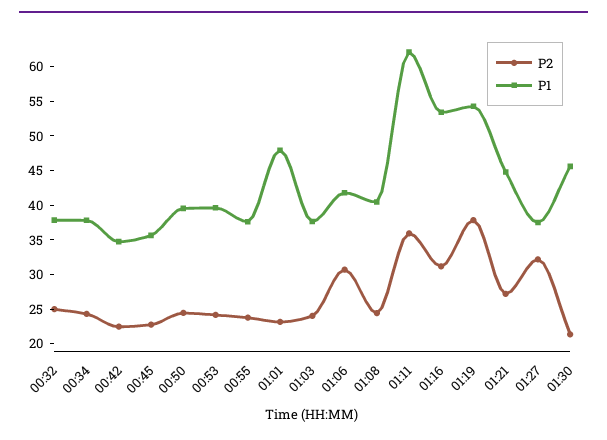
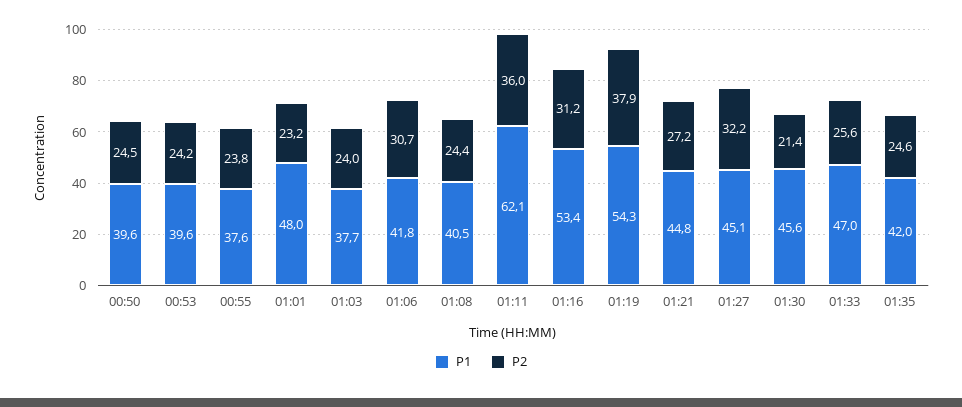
P2, 00:32: 25 -> none
P1, 00:32: 37.5 -> none
P2, 00:34: 25 -> none
P1, 00:34: 37.5 -> none
P2, 00:42: 22.5 -> none
P1, 00:42: 35 -> none
P2, 00:45: 22.5 -> none
P1, 00:45: 35 -> none
P1, 01:27: 37.5 -> 45.1
P1, 01:33: none -> 47
P2, 01:33: none -> 25.6
P1, 01:35: none -> 42
P2, 01:35: none -> 24.6

